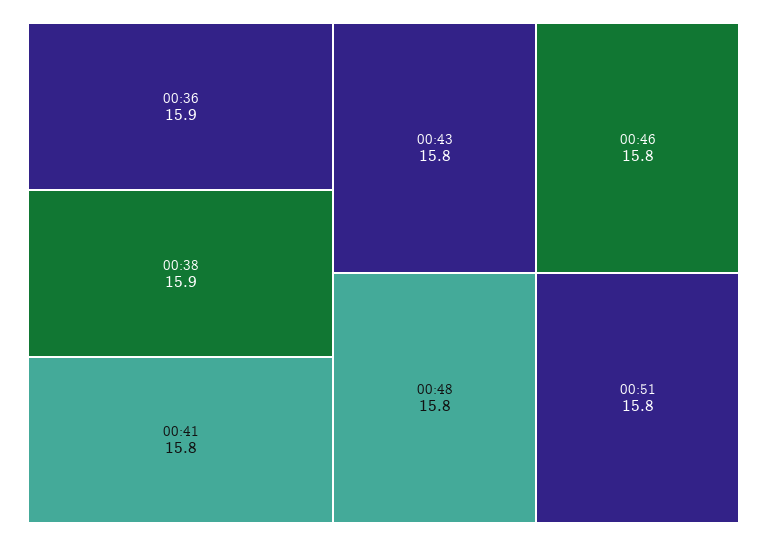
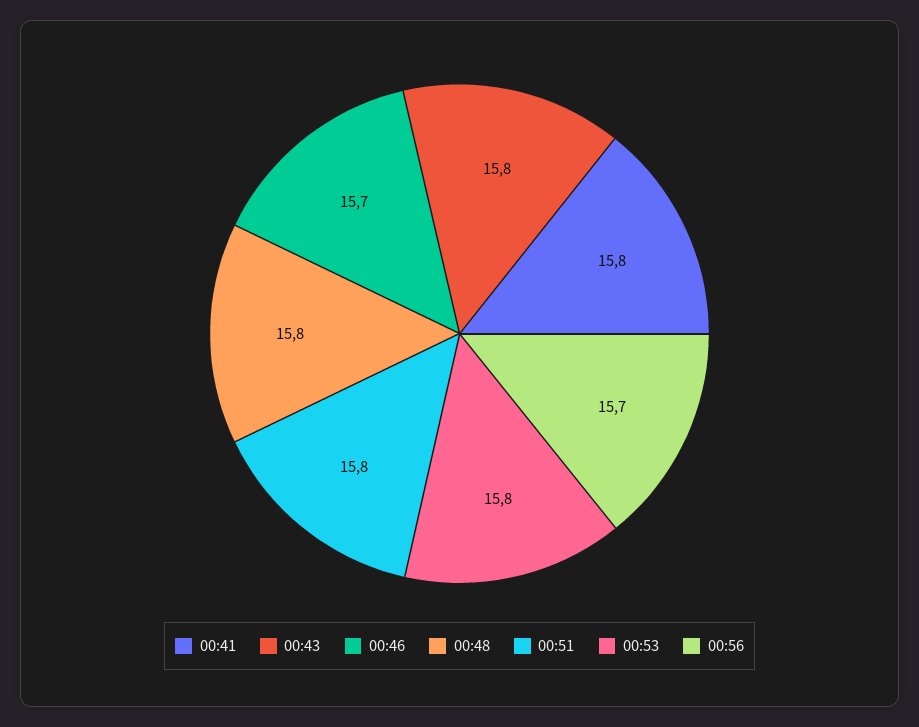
00:36: 15.9 -> none
00:38: 15.9 -> none
00:46: 15.8 -> 15.7
00:53: none -> 15.8
00:56: none -> 15.7

